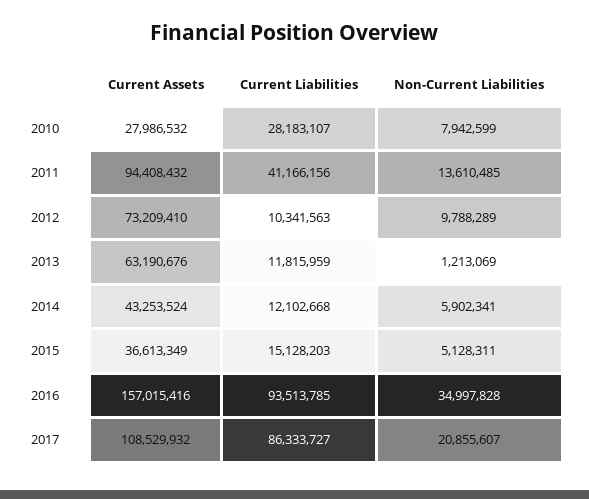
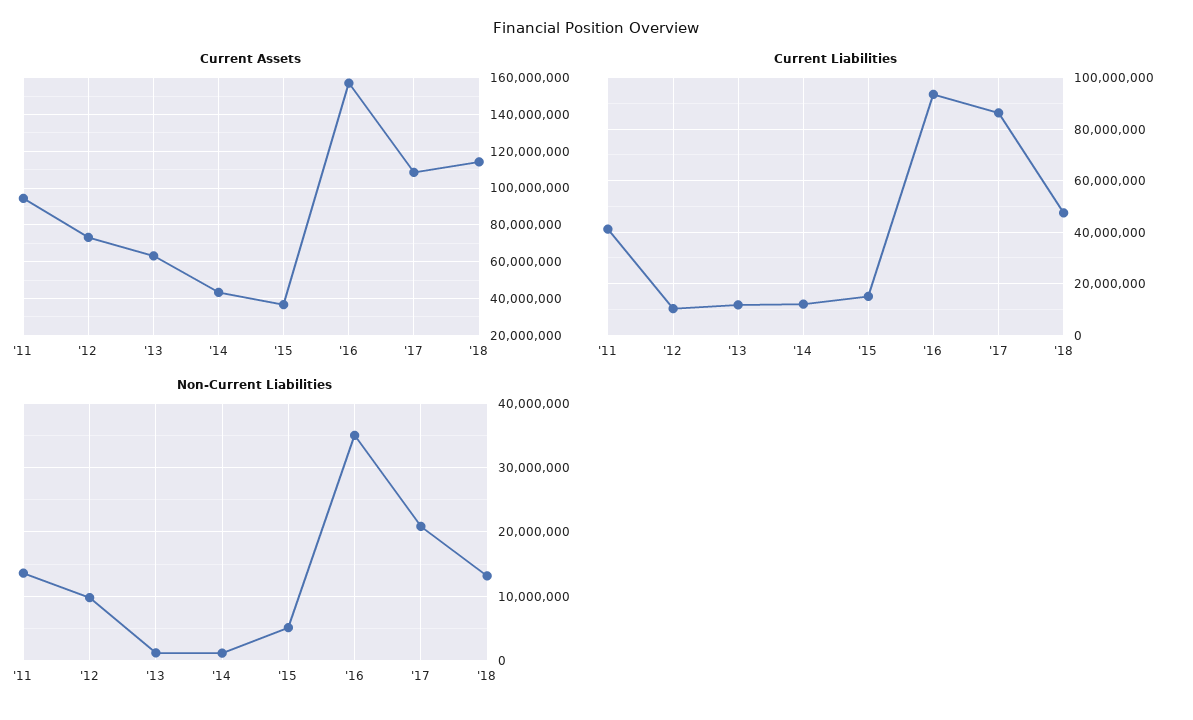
Current Assets, 2010: 27986532 -> none
Current Liabilities, 2010: 28183107 -> none
Non-Current Liabilities, 2010: 7942599 -> none
Non-Current Liabilities, 2014: 5902341 -> 1000000
Current Assets, '18: none -> 115000000
Current Liabilities, '18: none -> 47500000
Non-Current Liabilities, '18: none -> 13000000

